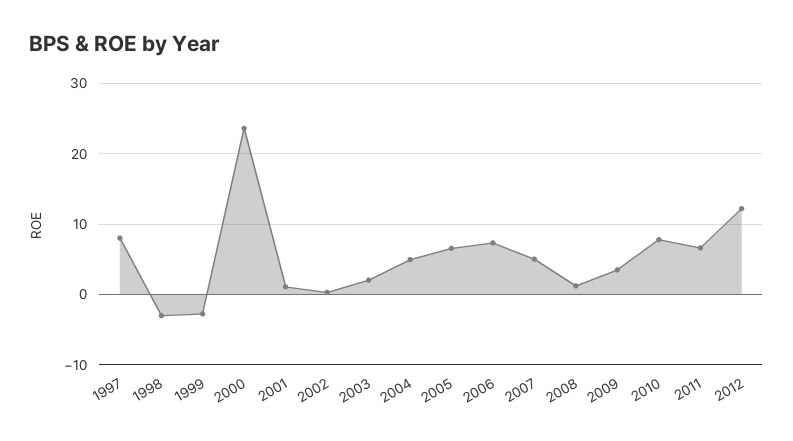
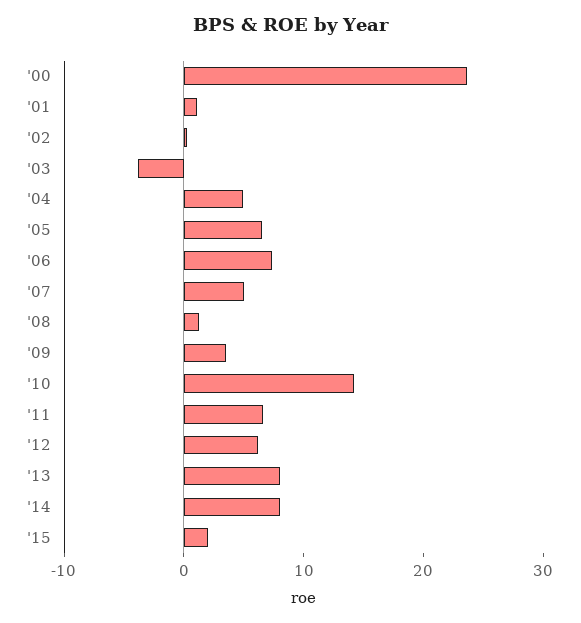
1997: 8 -> none
1998: -3 -> none
1999: -3 -> none
2003: 2 -> -4
2010: 8 -> 14
2012: 12 -> 6
'13: none -> 8
'14: none -> 8
'15: none -> 2

